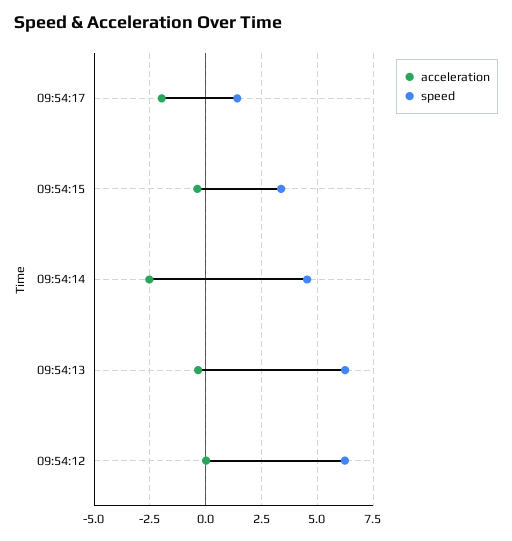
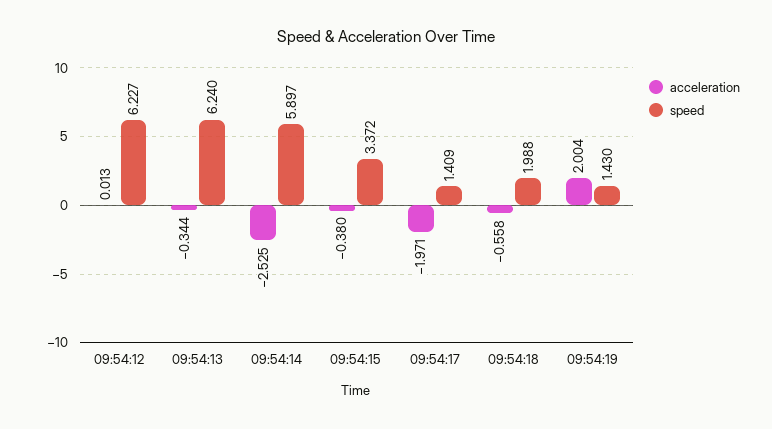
speed, 09:54:14: 4.5 -> 5.897
acceleration, 09:54:18: none -> -0.558
speed, 09:54:18: none -> 1.988
acceleration, 09:54:19: none -> 2.004
speed, 09:54:19: none -> 1.43

